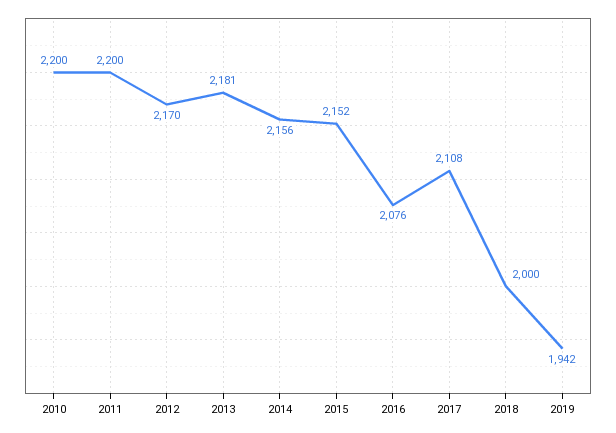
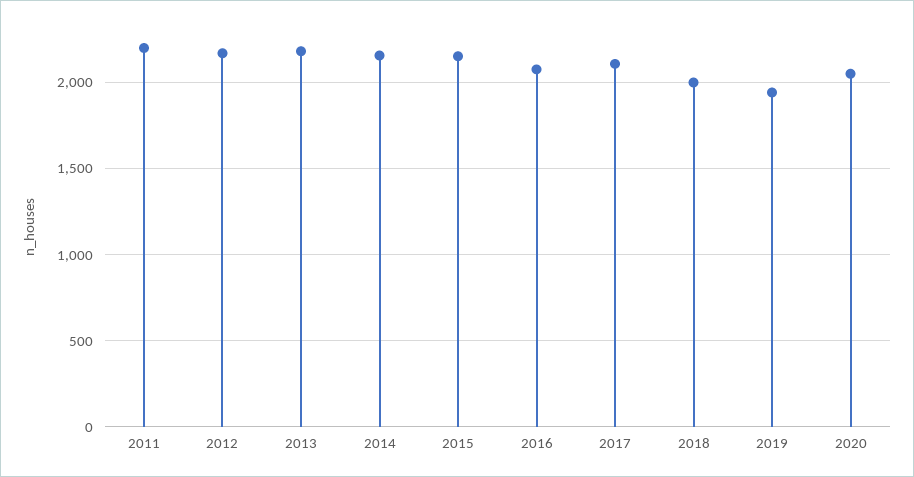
2010: 2200 -> none
2020: none -> 2050

